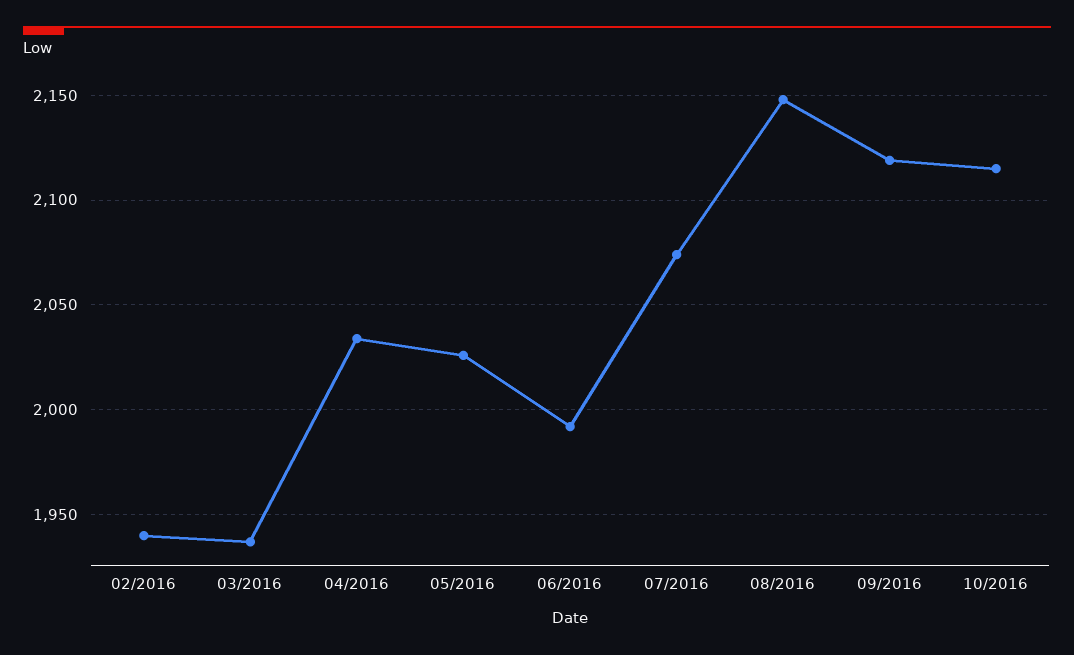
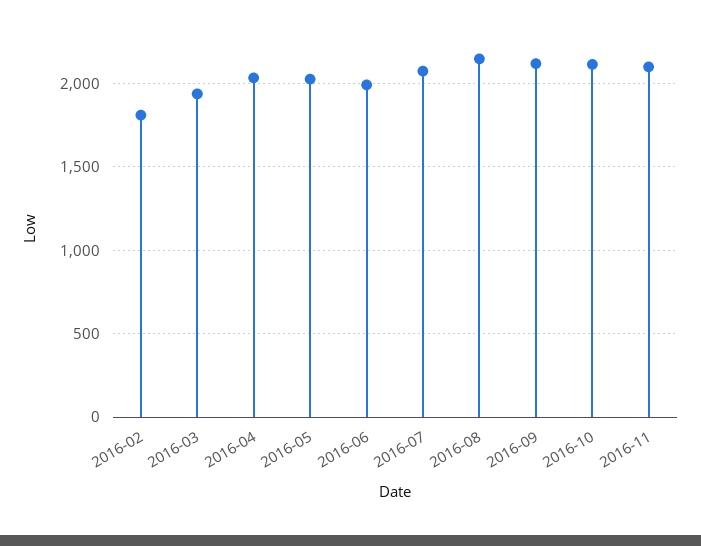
02/2016: 1940 -> 1800
2016-11: none -> 2100

